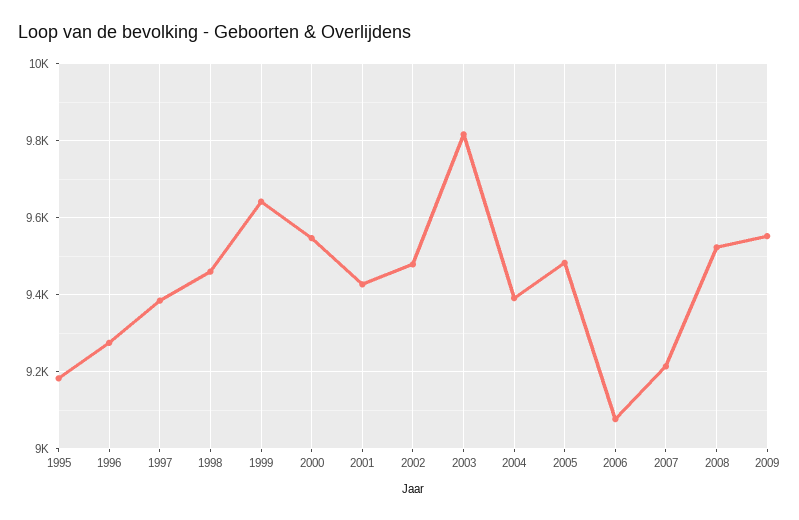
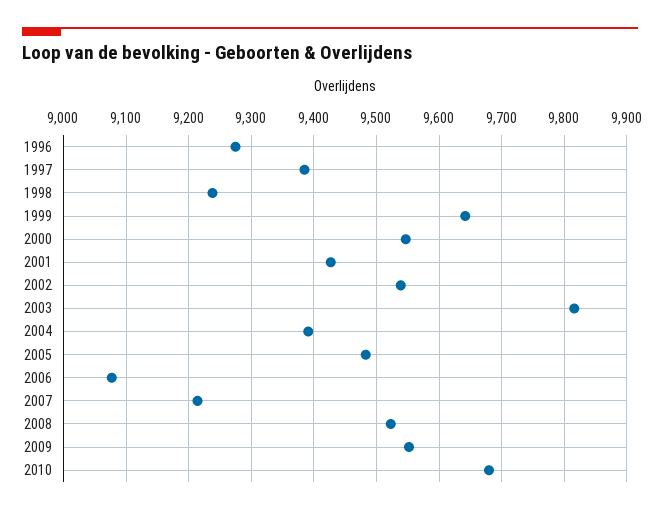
1995: 9180 -> none
1998: 9460 -> 9240
2002: 9480 -> 9540
2010: none -> 9680

